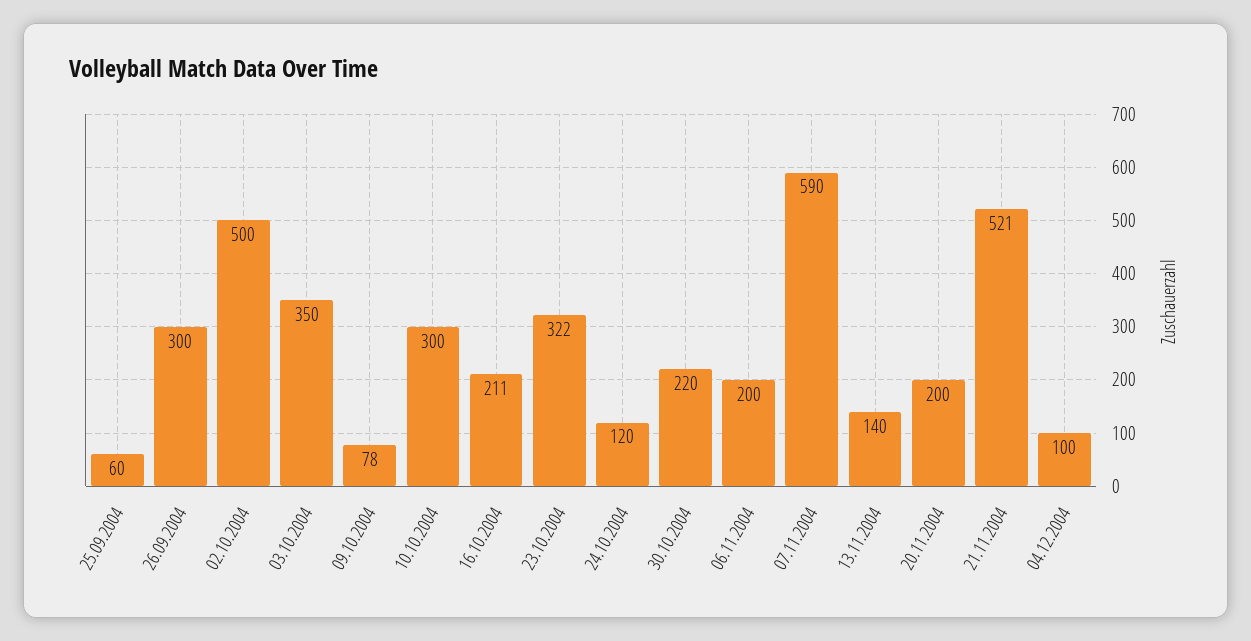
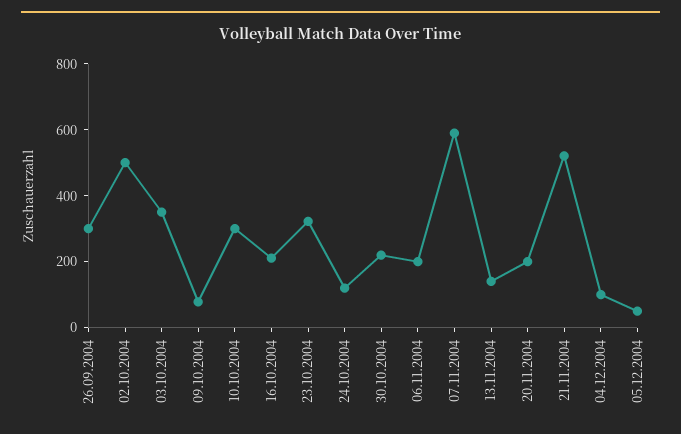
25.09.2004: 60 -> none
05.12.2004: none -> 50

